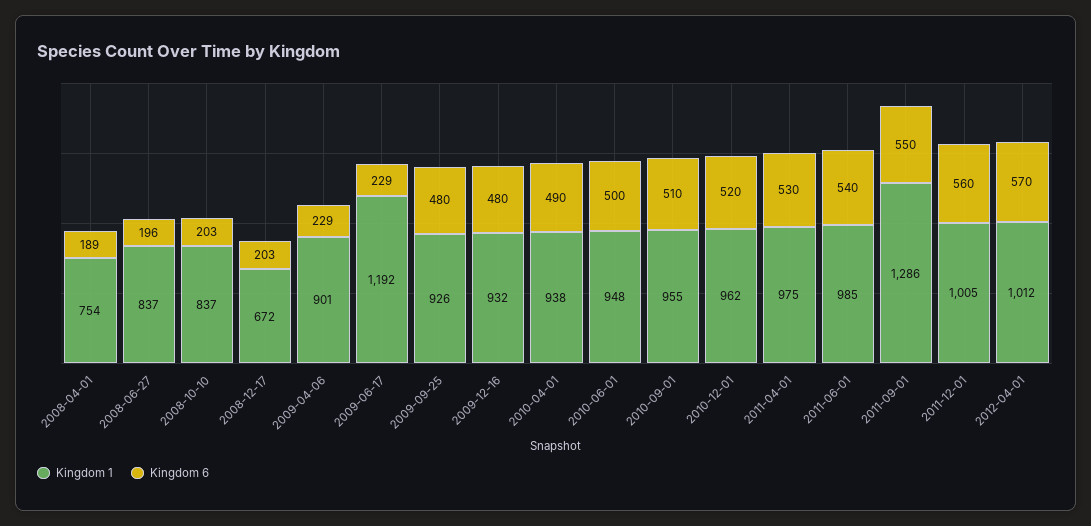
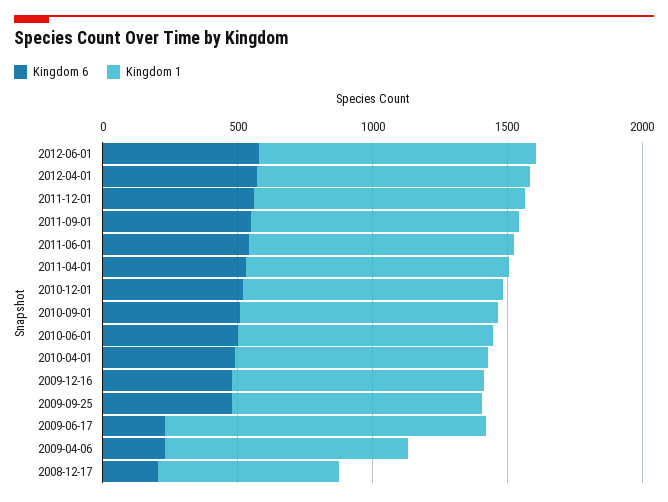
Kingdom 1, 2008-04-01: 754 -> none
Kingdom 6, 2008-04-01: 189 -> none
Kingdom 1, 2008-06-27: 837 -> none
Kingdom 6, 2008-06-27: 196 -> none
Kingdom 1, 2008-10-10: 837 -> none
Kingdom 6, 2008-10-10: 203 -> none
Kingdom 1, 2011-09-01: 1286 -> 1000
Kingdom 6, 2012-06-01: none -> 600
Kingdom 1, 2012-06-01: none -> 1000

